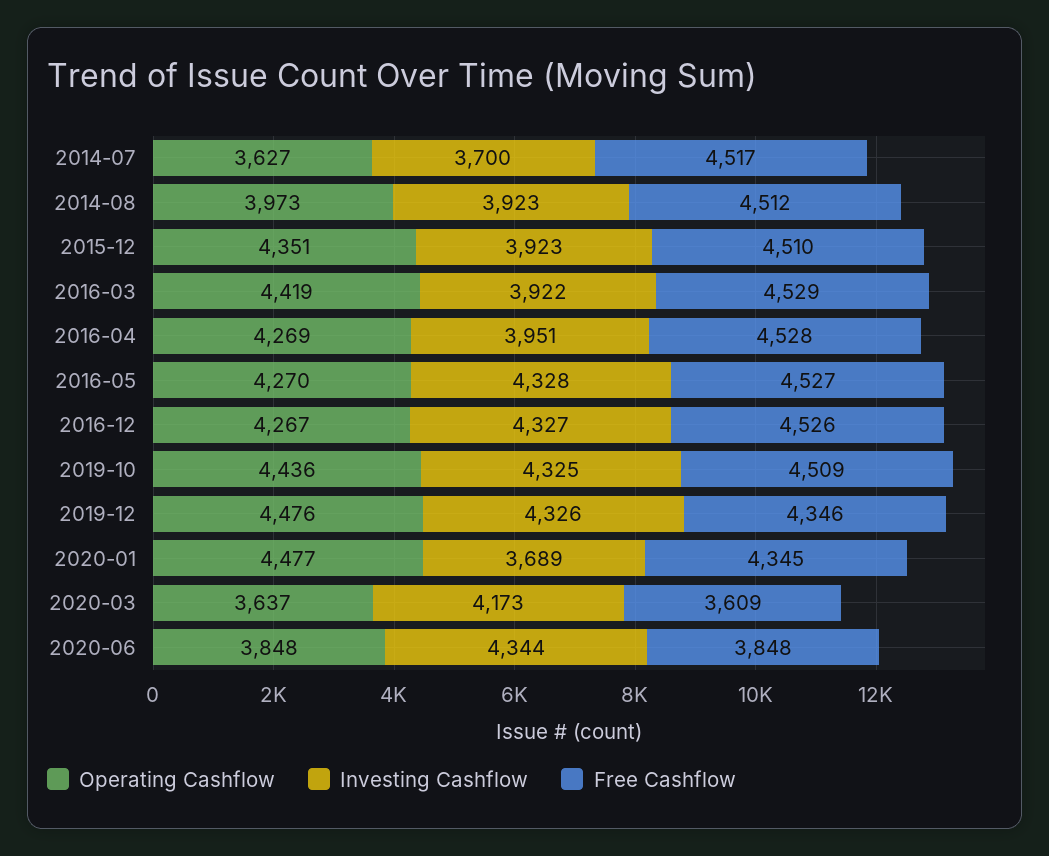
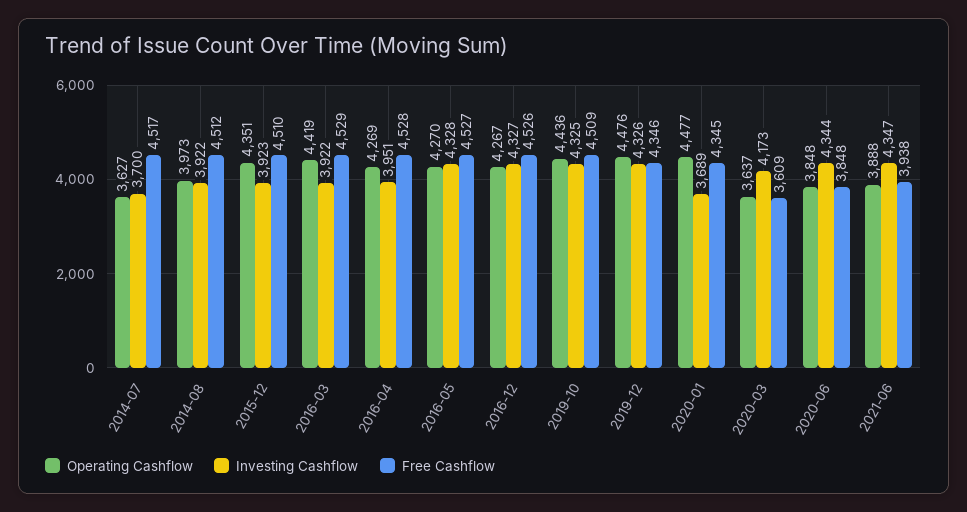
Investing Cashflow, 2014-08: 3923 -> 3922
Operating Cashflow, 2021-06: none -> 3888
Investing Cashflow, 2021-06: none -> 4347
Free Cashflow, 2021-06: none -> 3938

